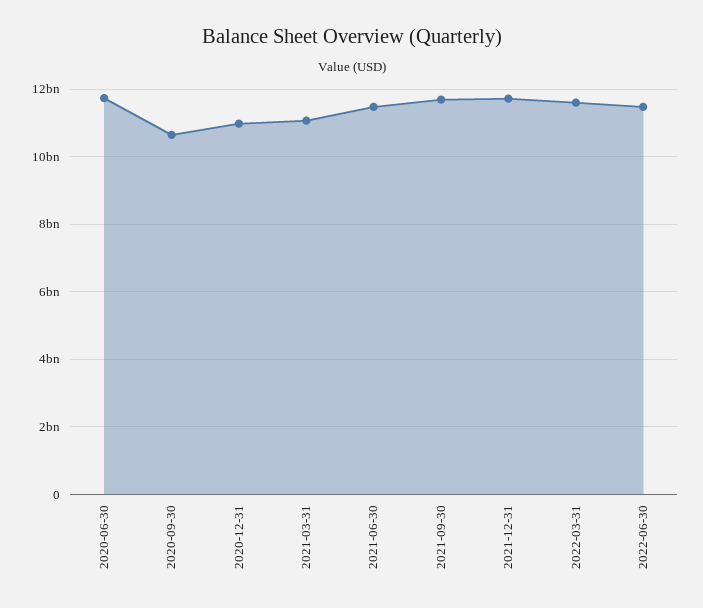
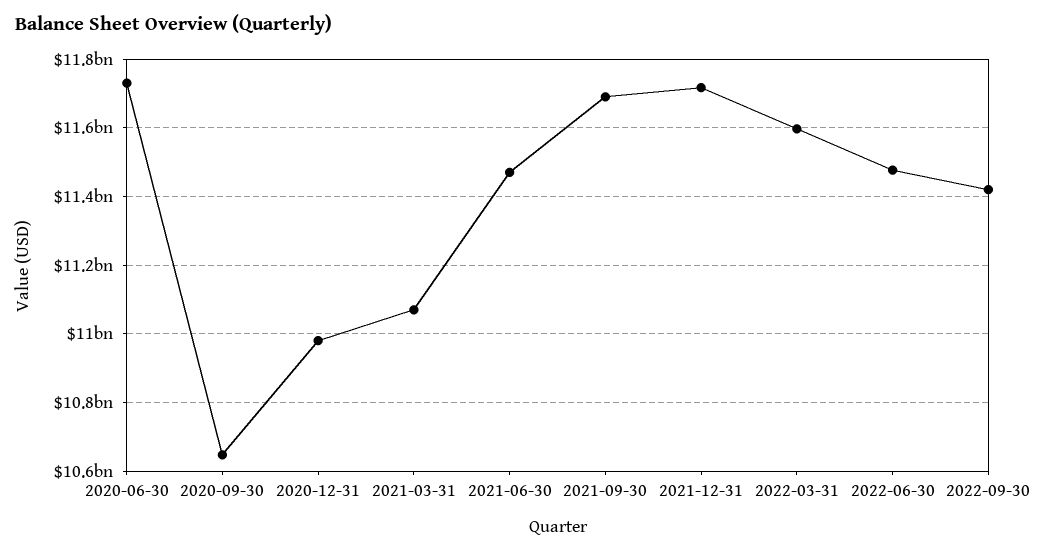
2022-09-30: none -> 11420000000

